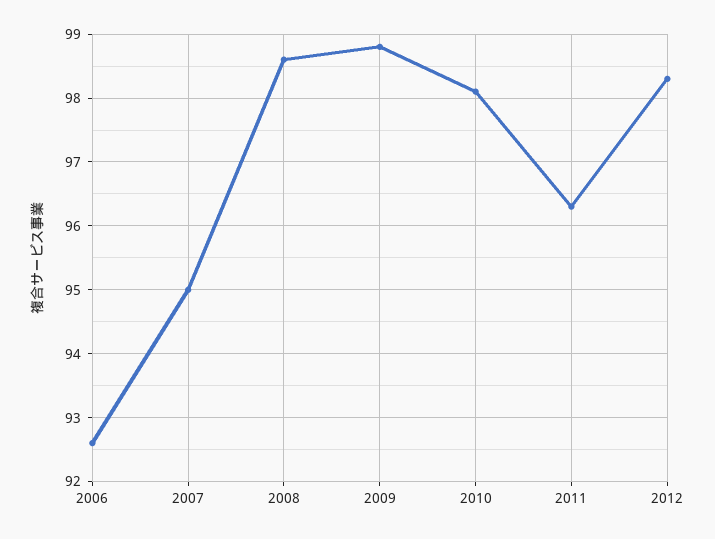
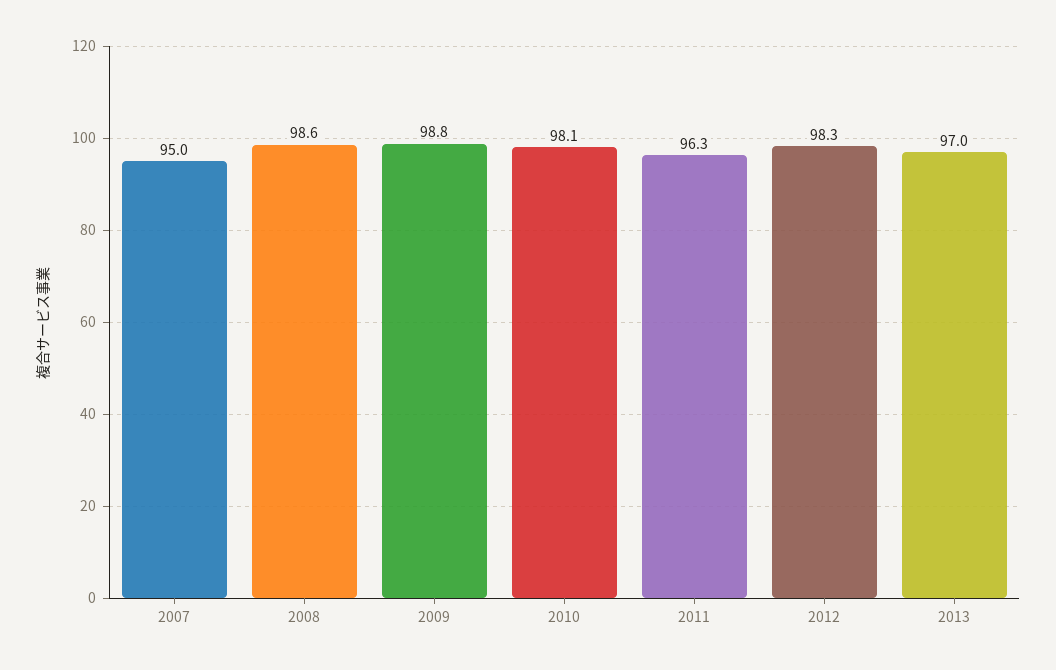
2006: 92.6 -> none
2013: none -> 97

